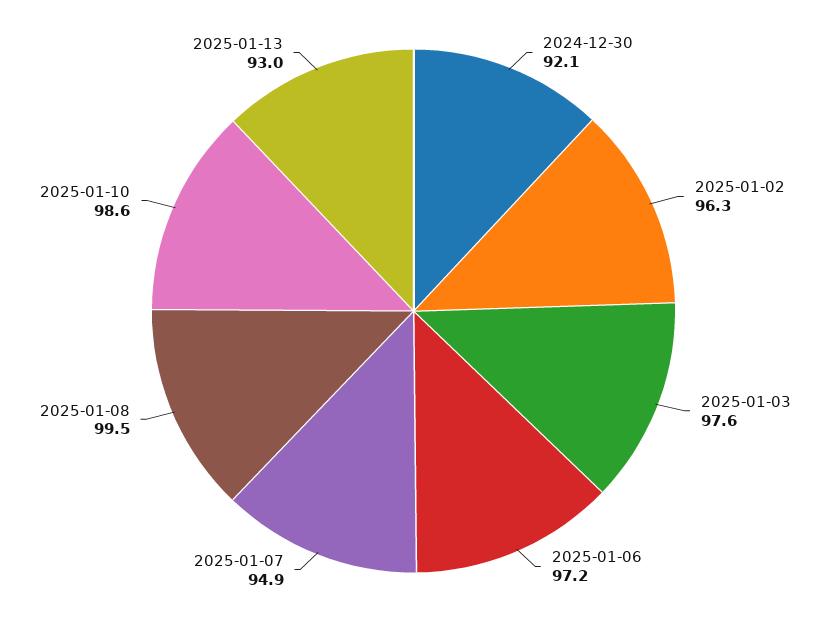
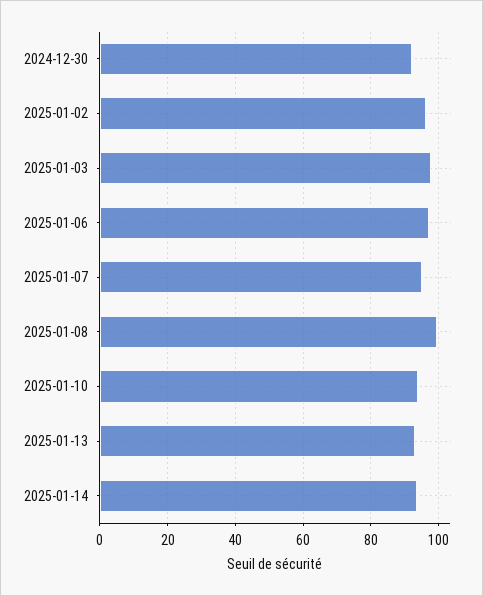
2025-01-10: 98.6 -> 94
2025-01-14: none -> 94

